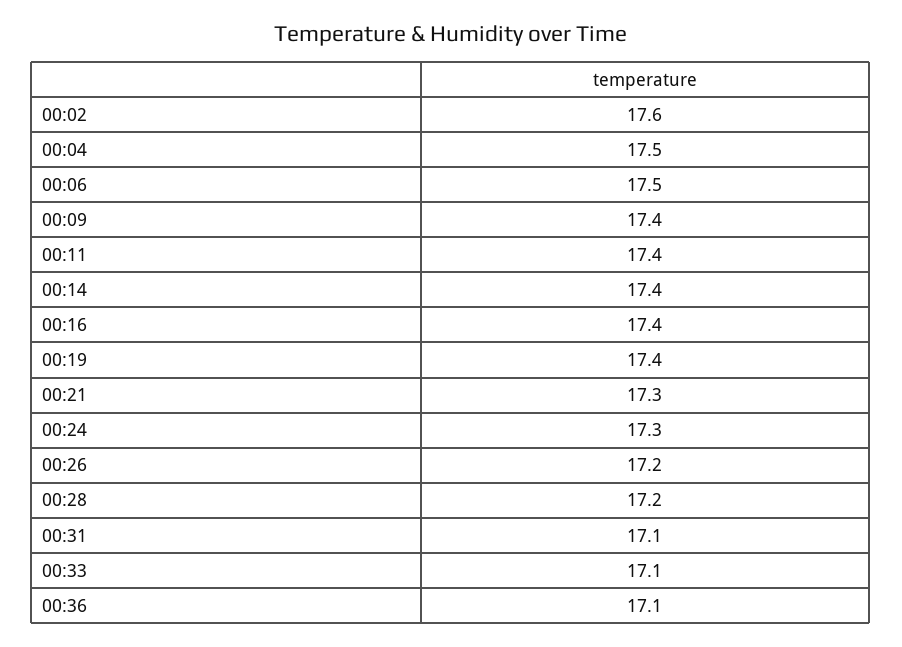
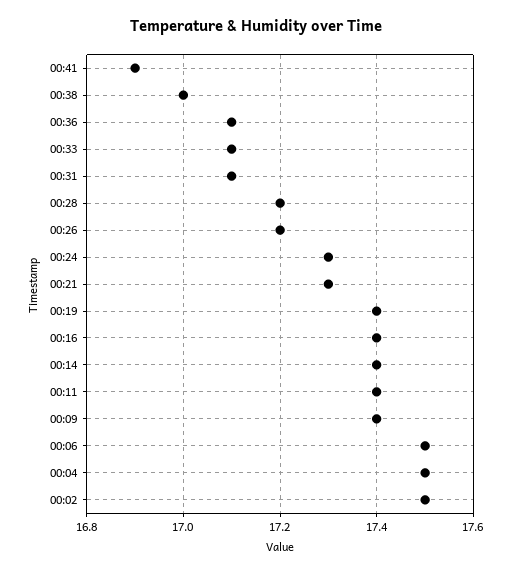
00:02: 17.6 -> 17.5
00:41: none -> 16.9
00:38: none -> 17

